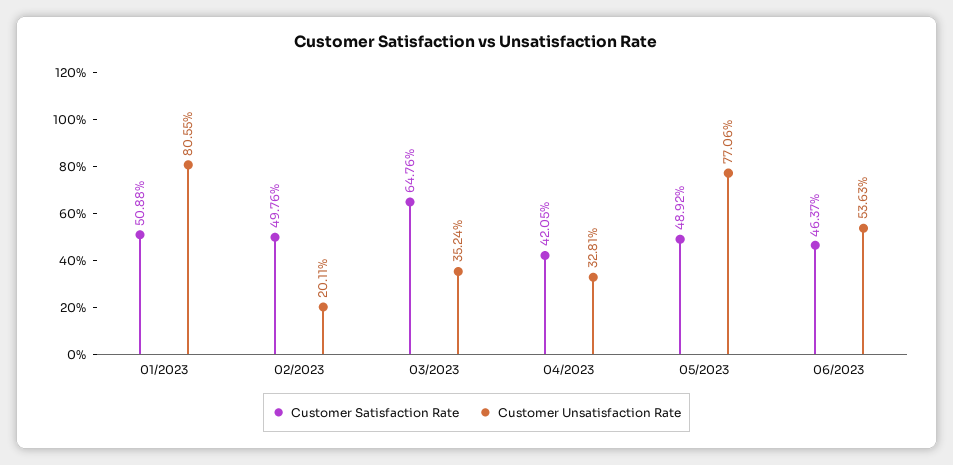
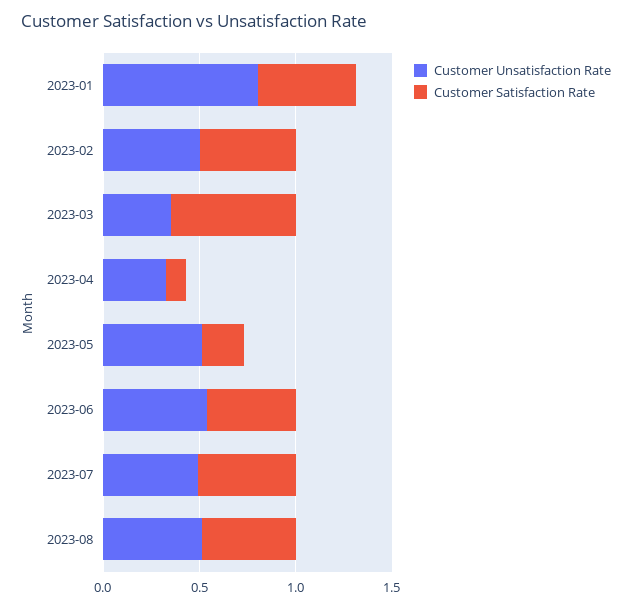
Customer Unsatisfaction Rate, 02/2023: 0.2011 -> 0.5
Customer Satisfaction Rate, 04/2023: 0.4205 -> 0.1
Customer Satisfaction Rate, 05/2023: 0.4892 -> 0.2
Customer Unsatisfaction Rate, 05/2023: 0.7706 -> 0.5
Customer Unsatisfaction Rate, 2023-07: none -> 0.5
Customer Satisfaction Rate, 2023-07: none -> 0.5
Customer Unsatisfaction Rate, 2023-08: none -> 0.5
Customer Satisfaction Rate, 2023-08: none -> 0.5

